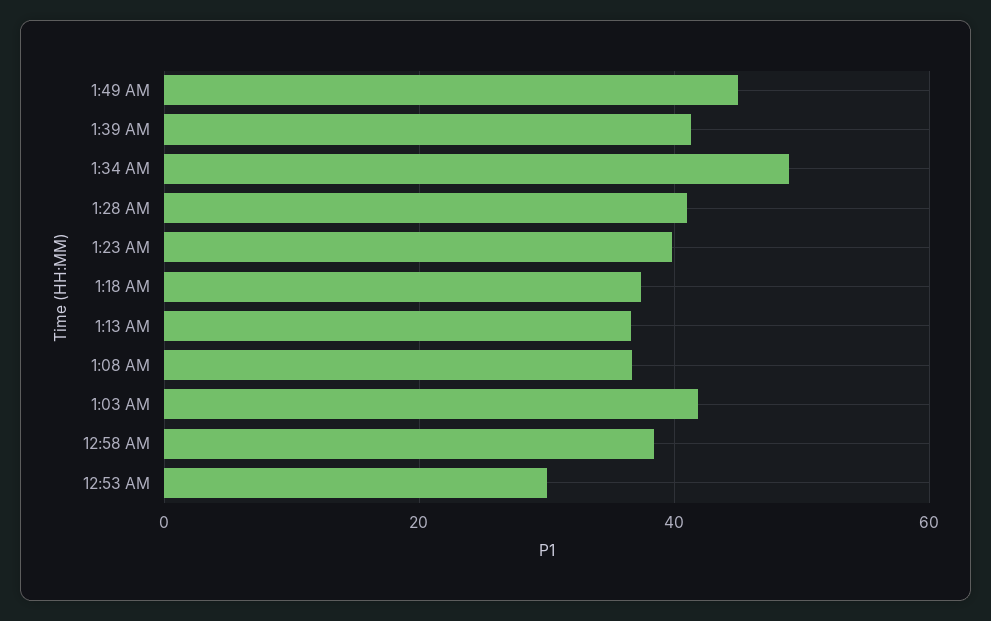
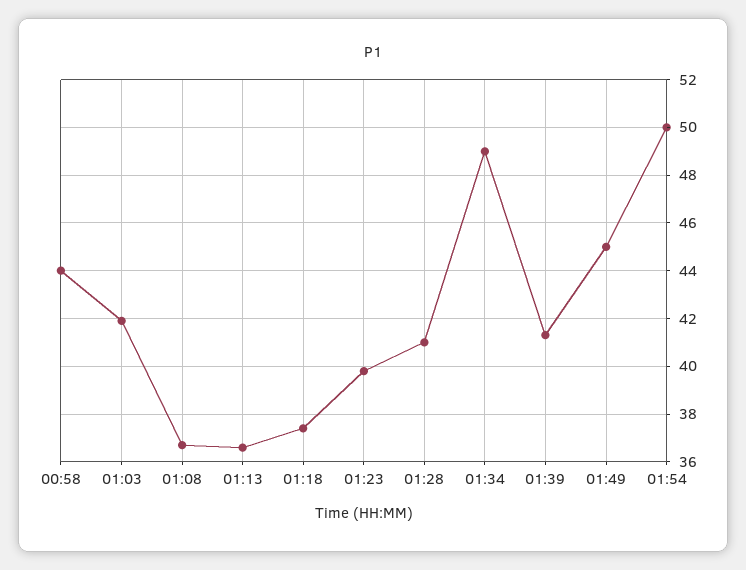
12:58 AM: 38 -> 44
12:53 AM: 30 -> none
01:54: none -> 50

